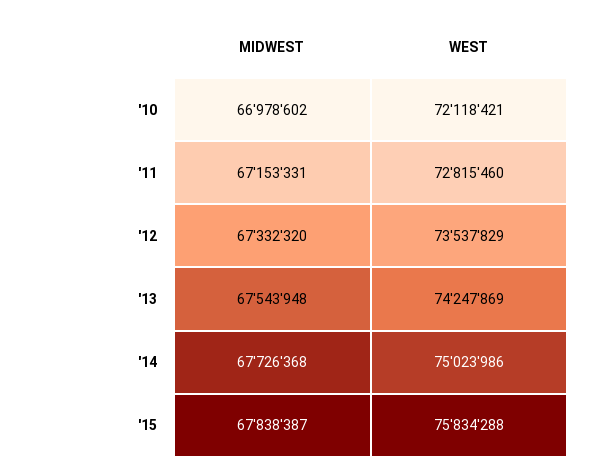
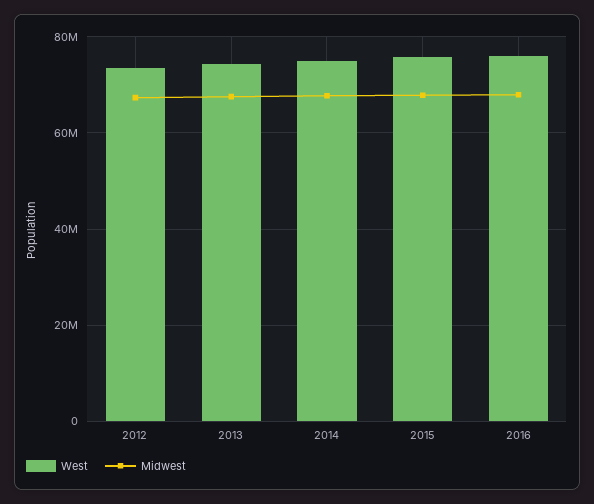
MIDWEST, '10: 66978602 -> none
WEST, '10: 72118421 -> none
MIDWEST, '11: 67153331 -> none
WEST, '11: 72815460 -> none
WEST, 2016: none -> 76000000
MIDWEST, 2016: none -> 68000000

